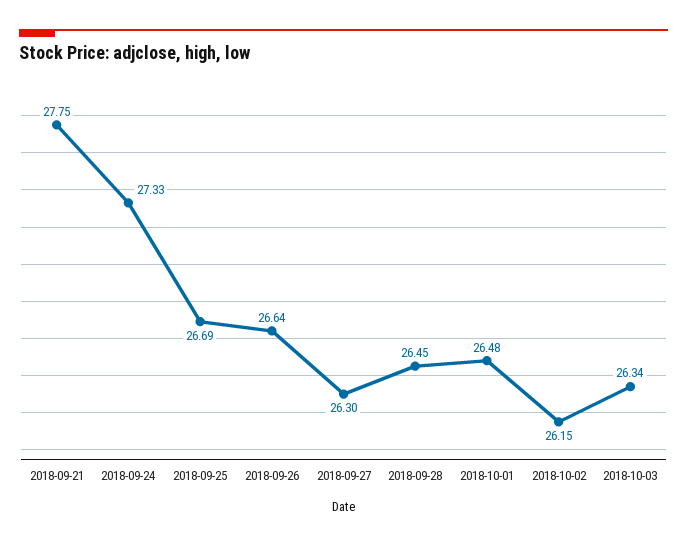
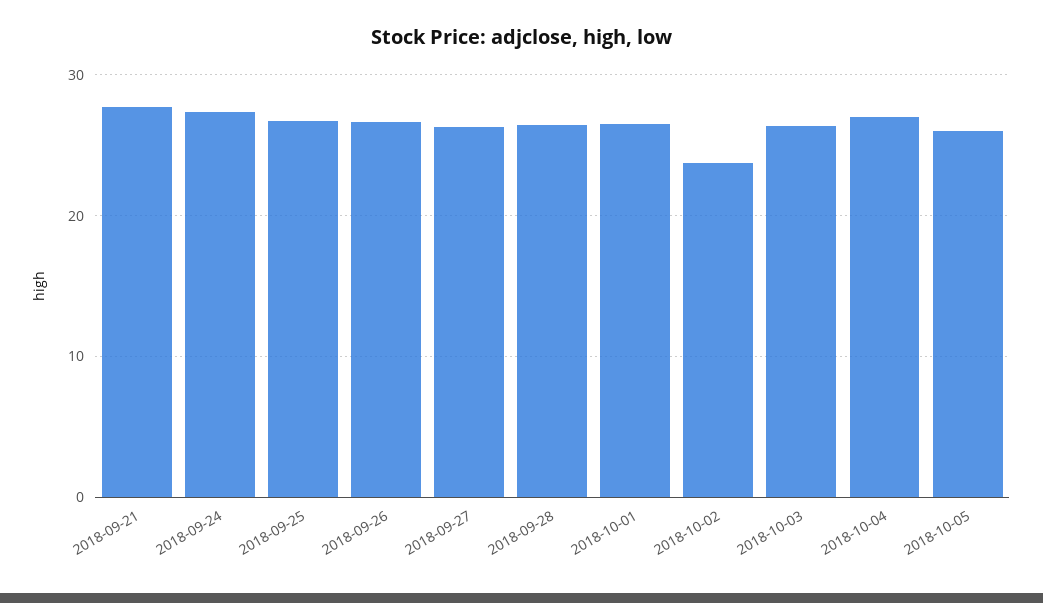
2018-10-02: 26.15 -> 24
2018-10-04: none -> 27
2018-10-05: none -> 26

